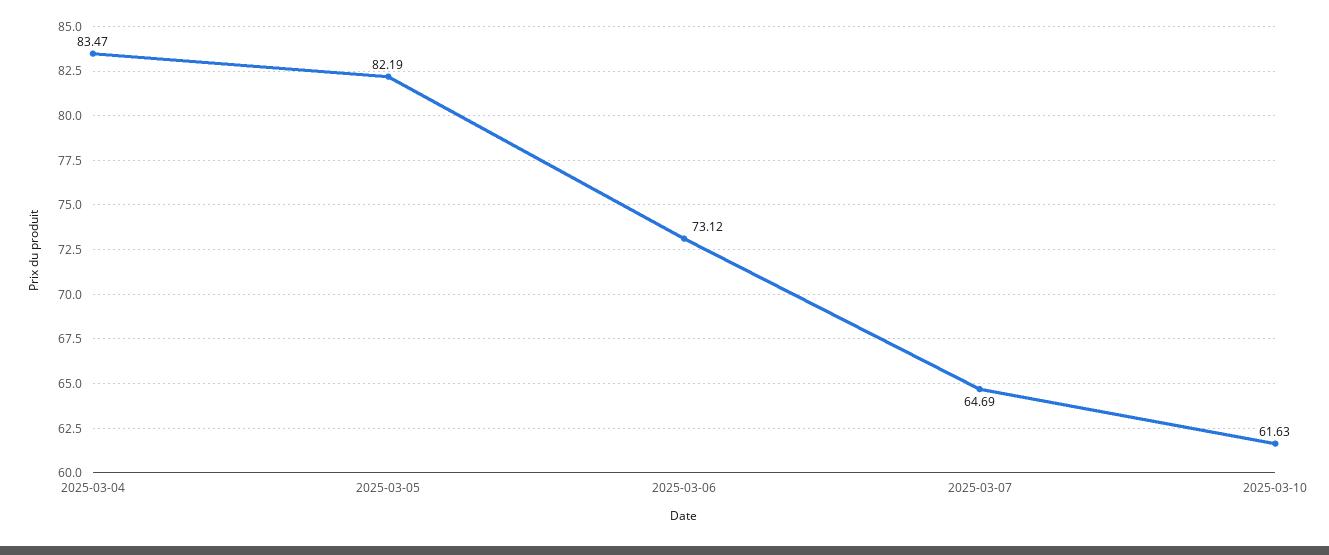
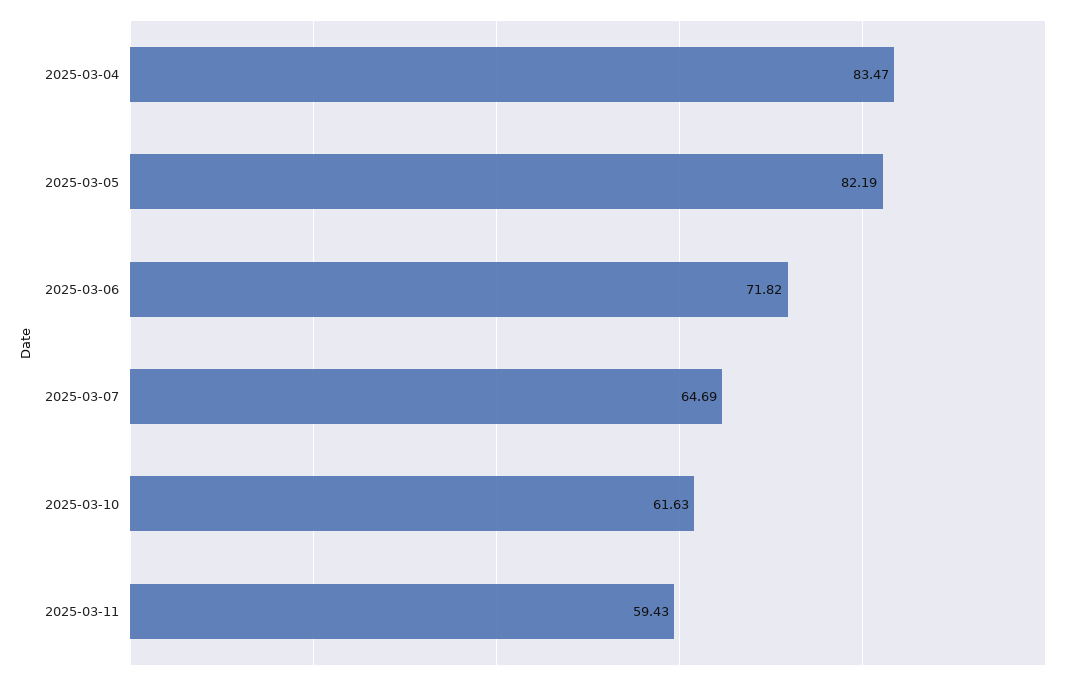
2025-03-06: 73.12 -> 71.82
2025-03-11: none -> 59.43

